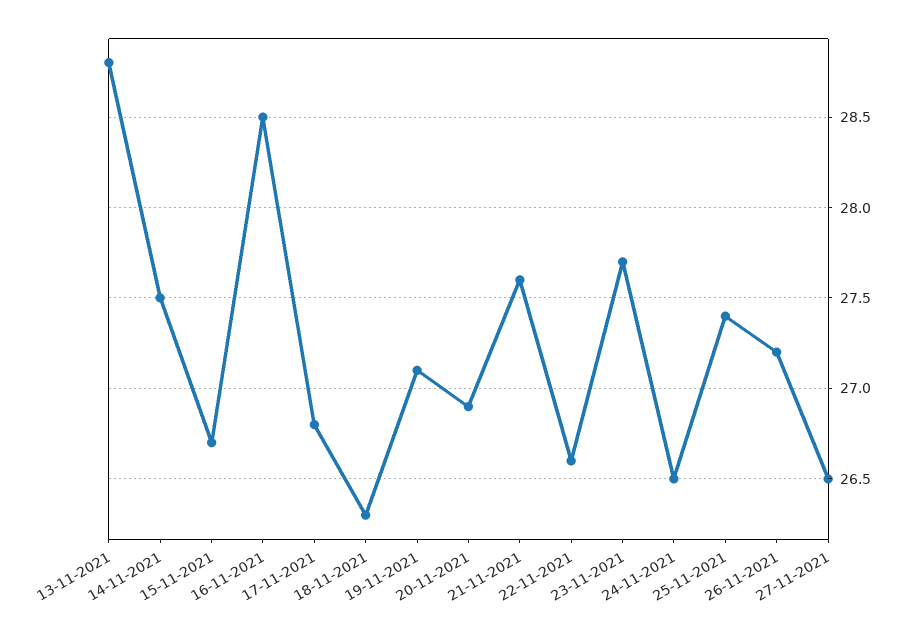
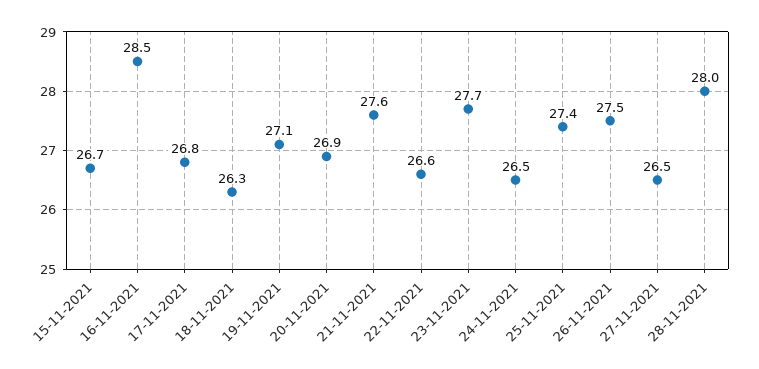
13-11-2021: 28.8 -> none
14-11-2021: 27.5 -> none
26-11-2021: 27.2 -> 27.5
28-11-2021: none -> 28

